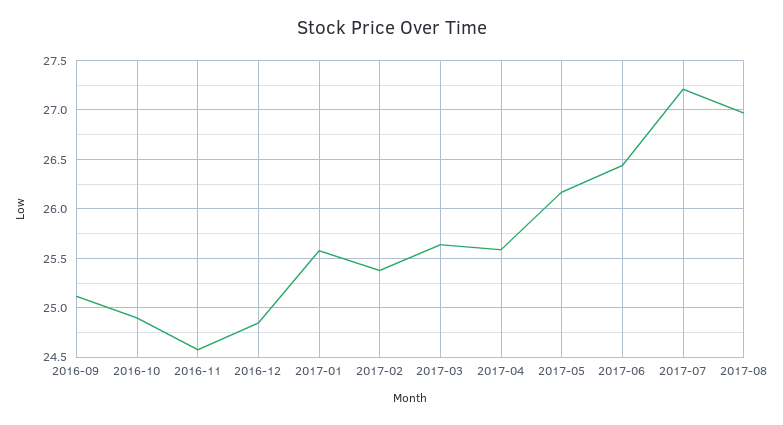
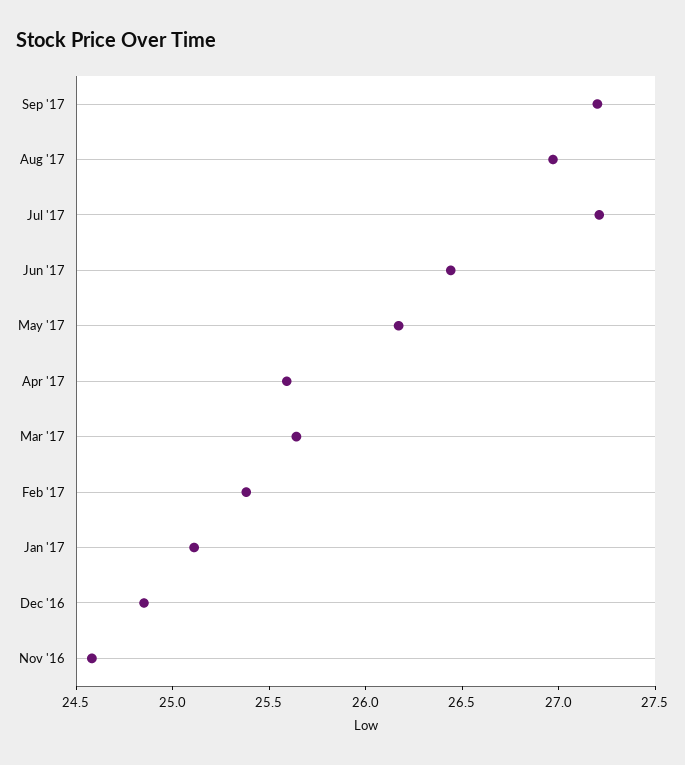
2016-09: 25.1 -> none
2016-10: 24.9 -> none
2017-01: 25.6 -> 25.1
Sep '17: none -> 27.2

